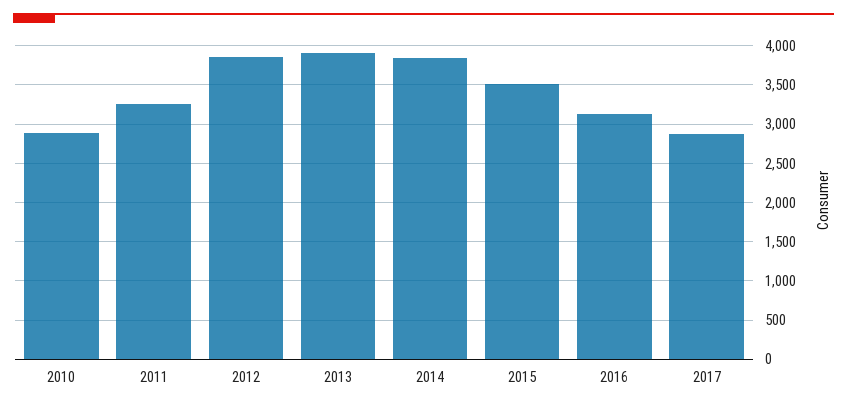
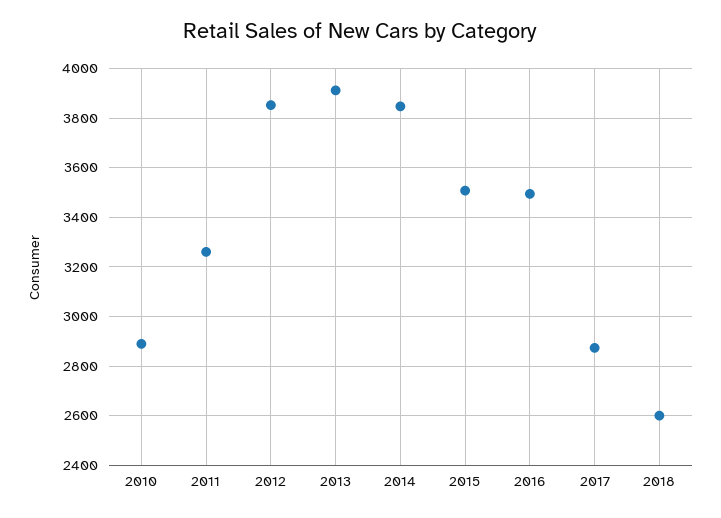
2016: 3100 -> 3500
2018: none -> 2600

